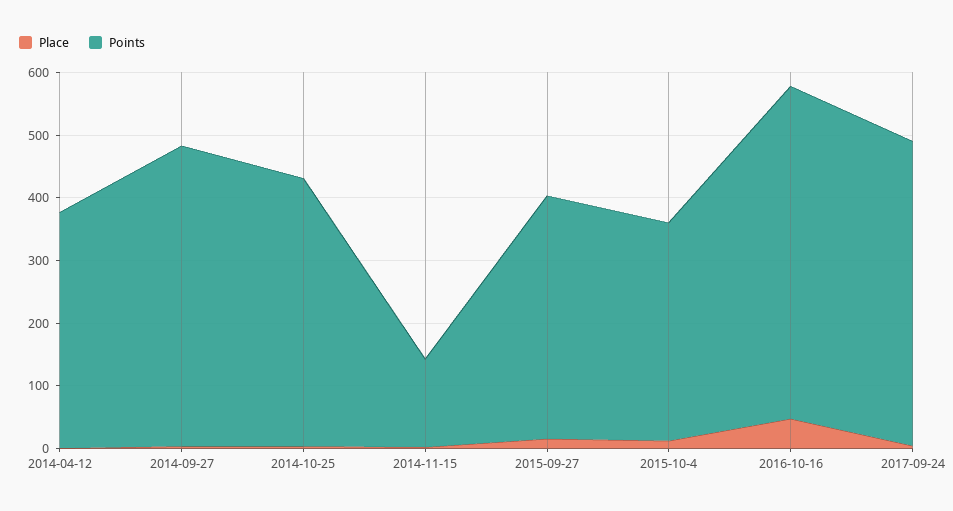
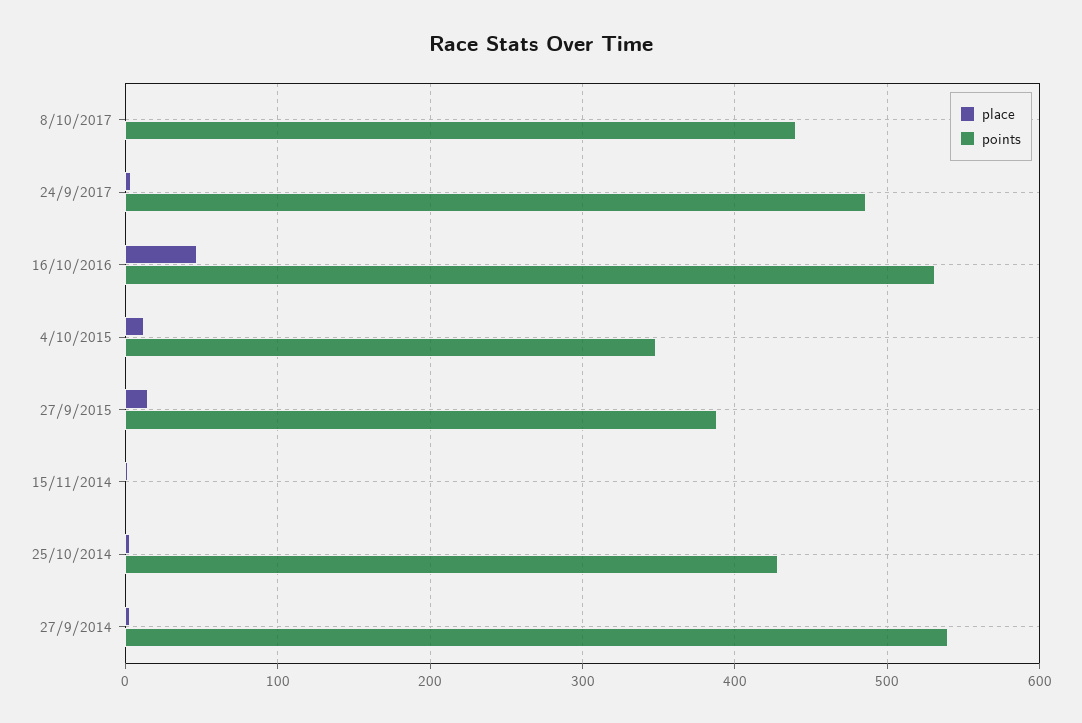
Place, 2014-04-12: 0 -> none
Points, 2014-04-12: 380 -> none
Points, 2014-09-27: 480 -> 540
Points, 2014-11-15: 140 -> 0
Place, 8/10/2017: none -> 0
Points, 8/10/2017: none -> 440

